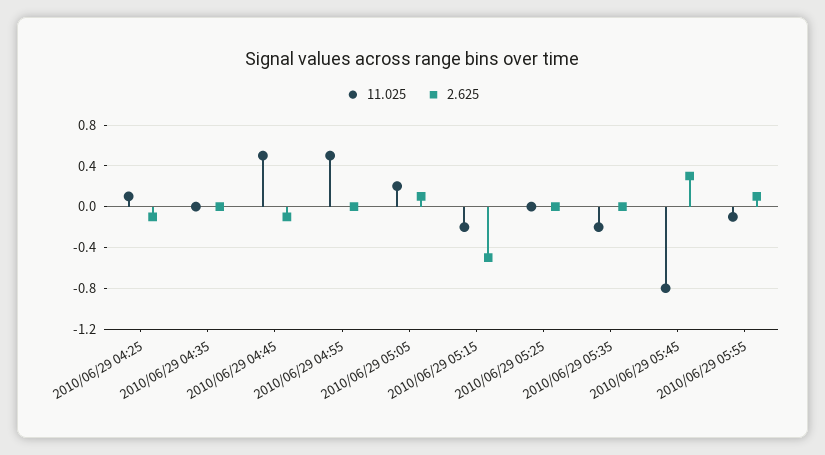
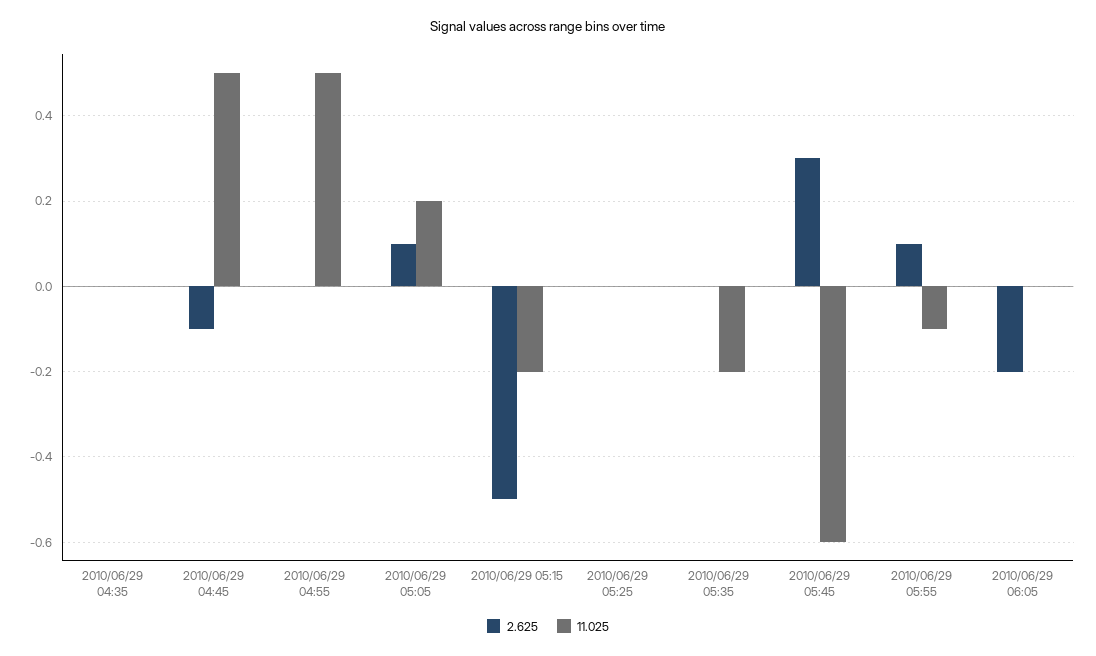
11.025, 2010/06/29 04:25: 0.1 -> none
2.625, 2010/06/29 04:25: -0.1 -> none
11.025, 2010/06/29 05:45: -0.8 -> -0.6
2.625, 2010/06/29 06:05: none -> -0.2
11.025, 2010/06/29 06:05: none -> 0

